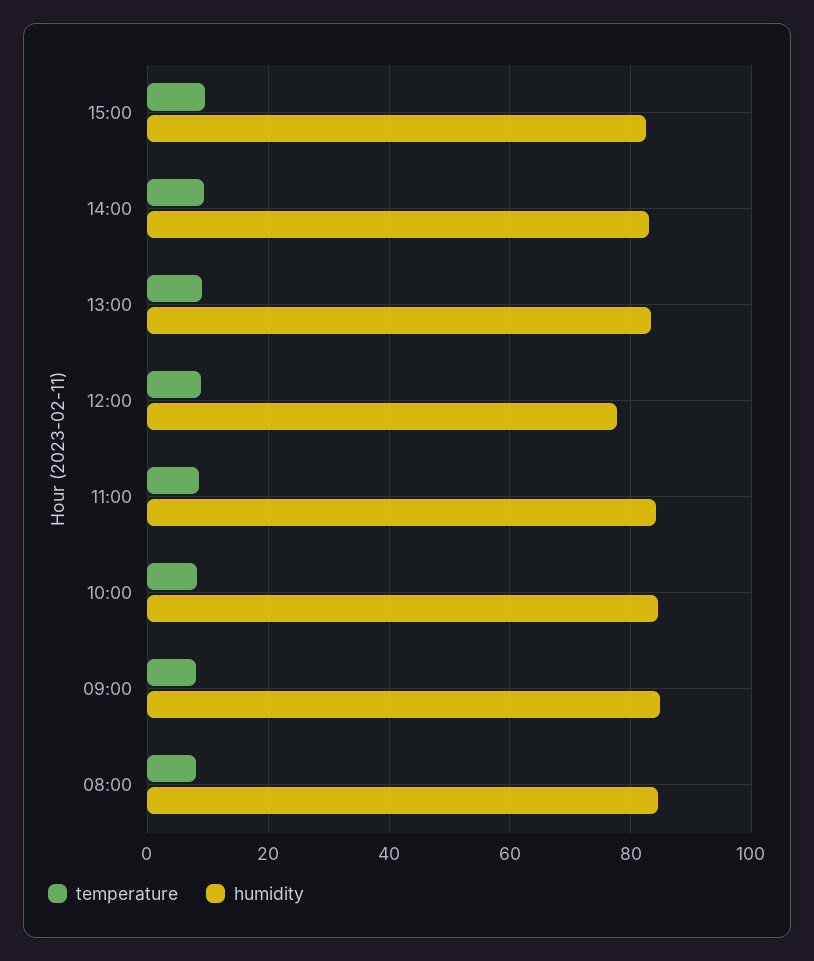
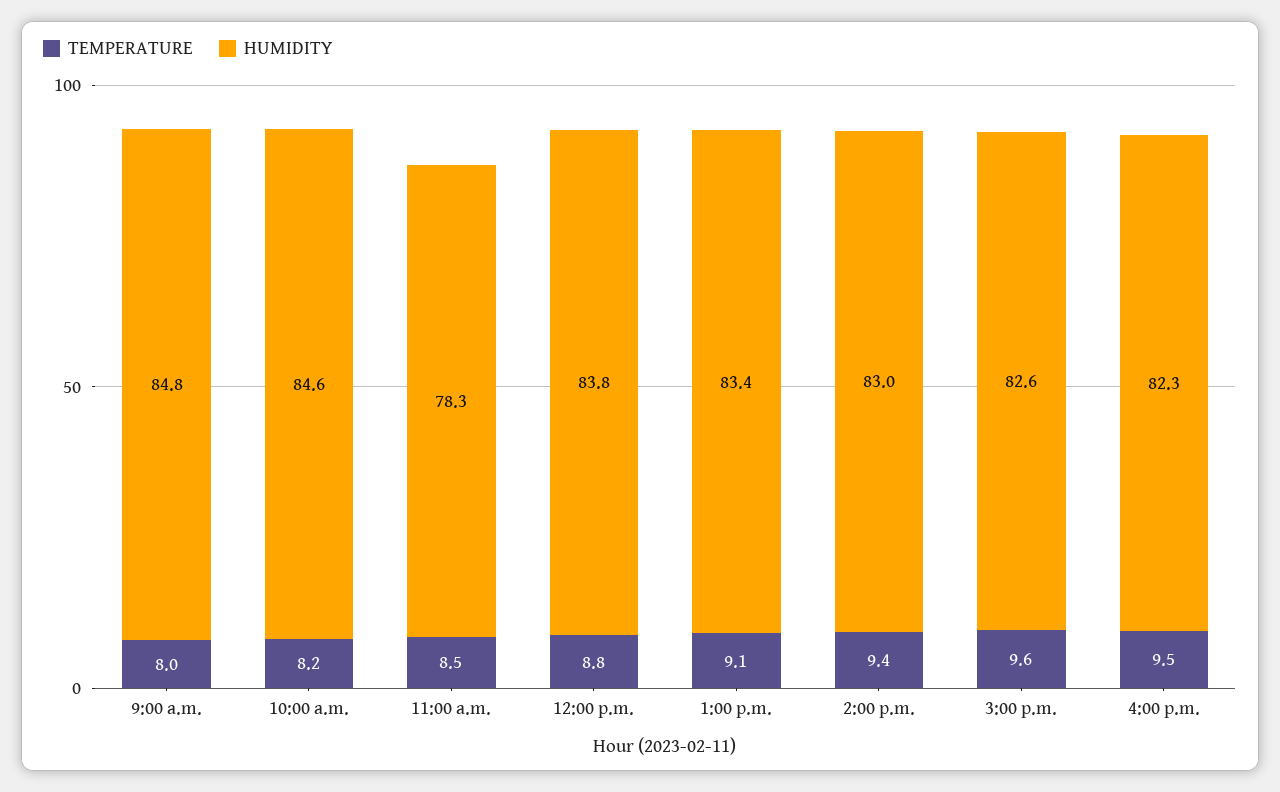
humidity, 12:00: 78 -> 83.8
humidity, 11:00: 84 -> 78.3
temperature, 08:00: 8 -> none
humidity, 08:00: 84 -> none
temperature, 4:00 p.m.: none -> 9.5
humidity, 4:00 p.m.: none -> 82.3

